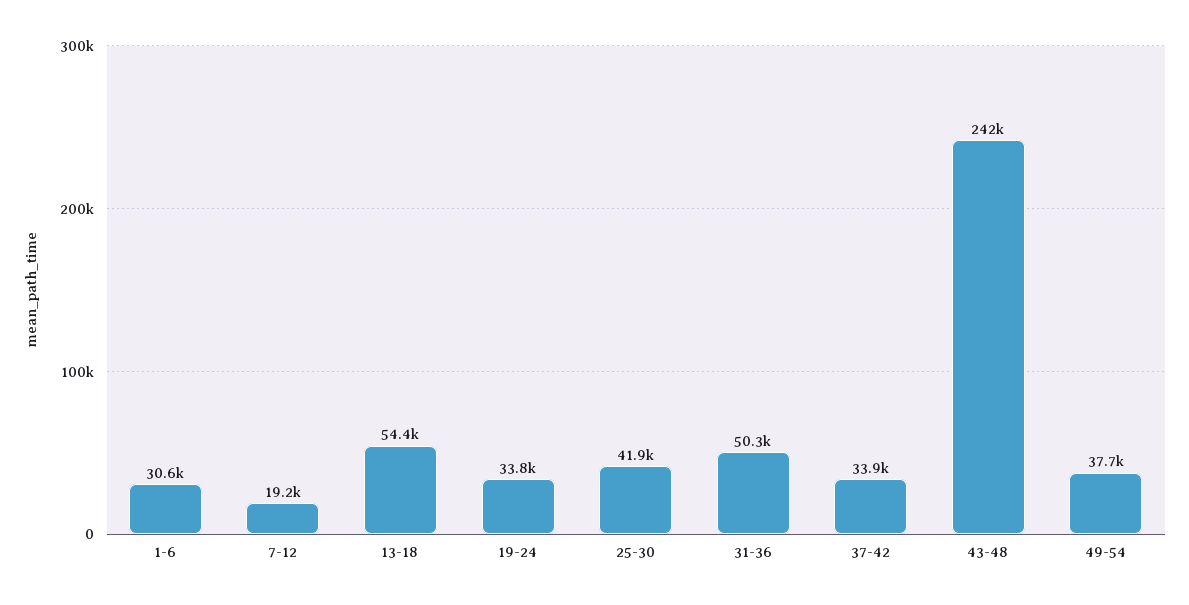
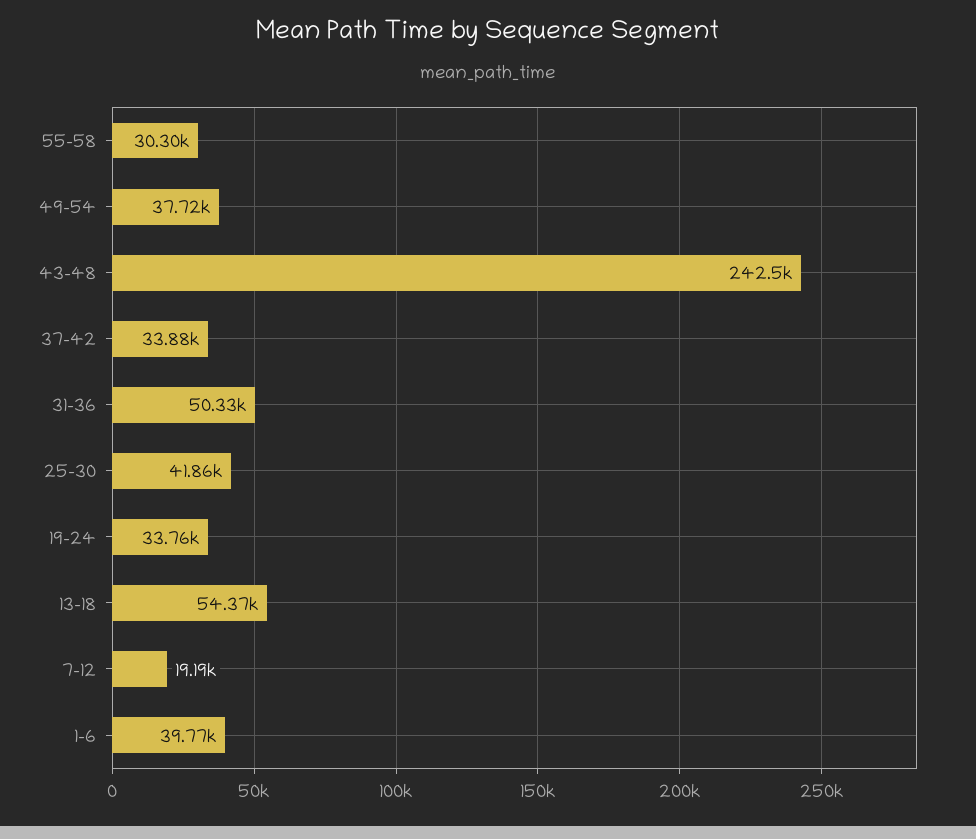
1-6: 30600 -> 39770
55-58: none -> 30300

